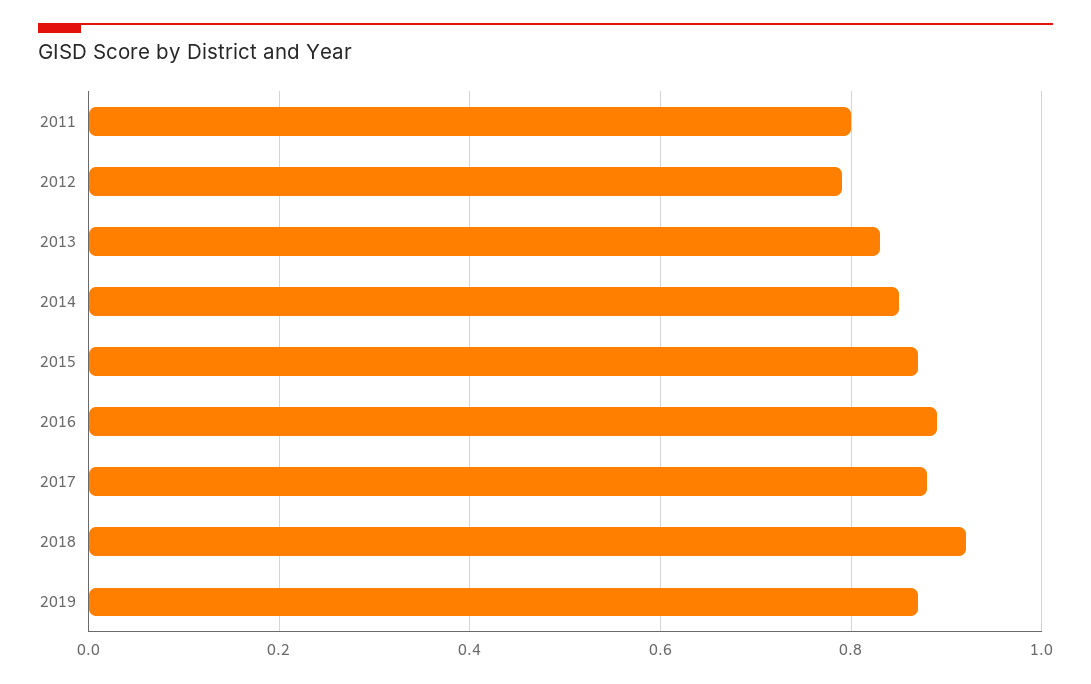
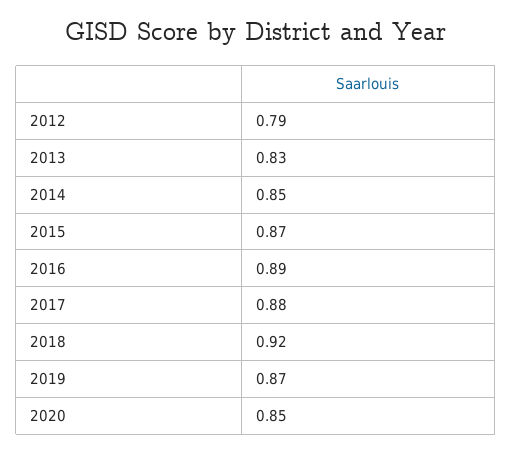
2011: 0.8 -> none
2020: none -> 0.85

